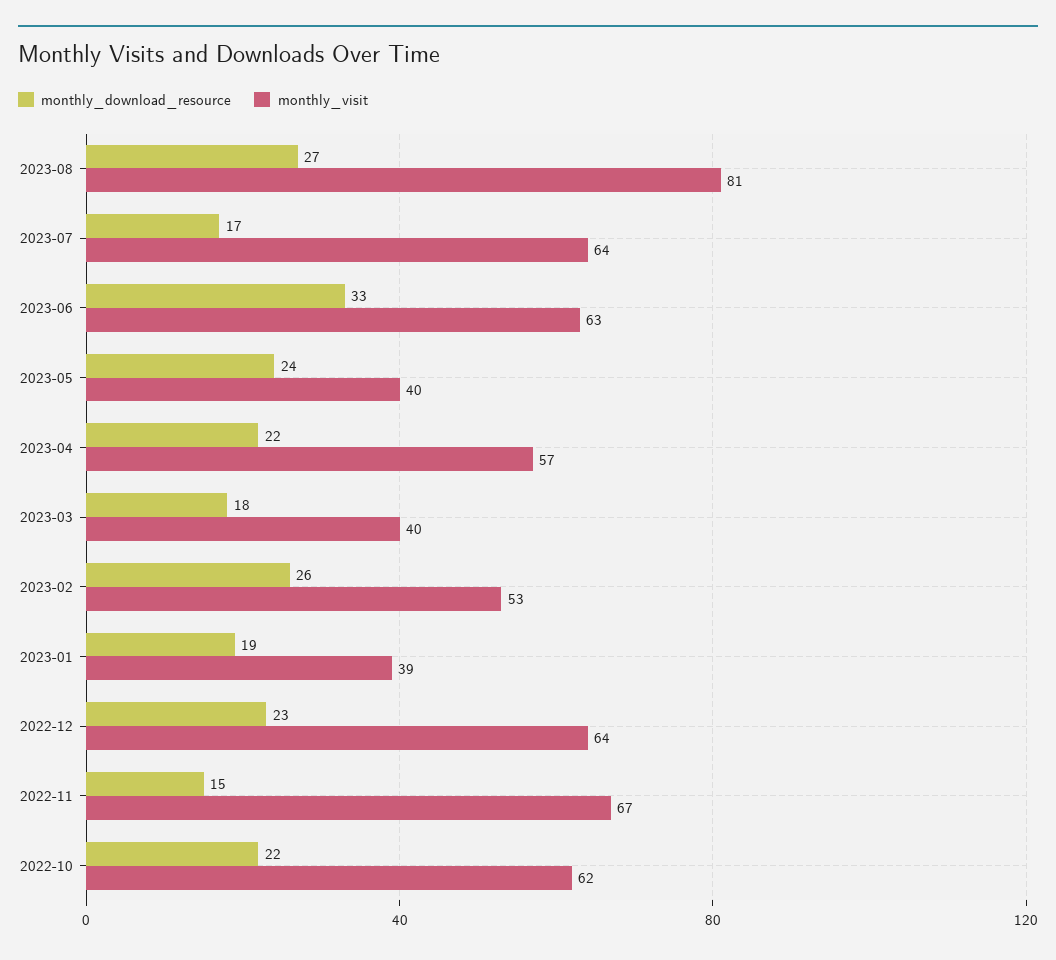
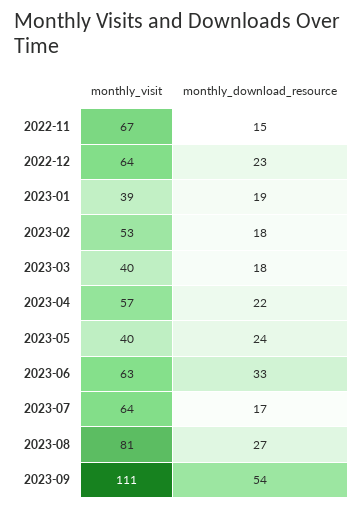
monthly_download_resource, 2023-02: 26 -> 18
monthly_download_resource, 2022-10: 22 -> none
monthly_visit, 2022-10: 62 -> none
monthly_visit, 2023-09: none -> 111
monthly_download_resource, 2023-09: none -> 54

